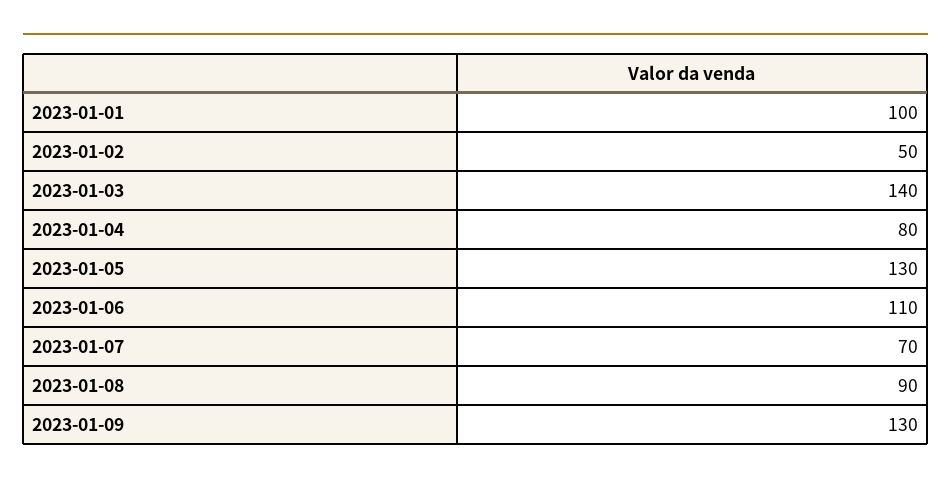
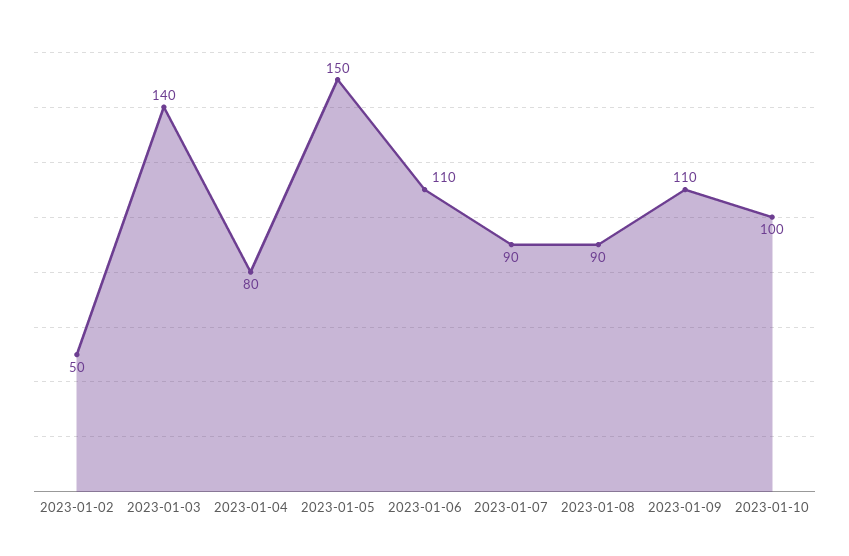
2023-01-01: 100 -> none
2023-01-05: 130 -> 150
2023-01-07: 70 -> 90
2023-01-09: 130 -> 110
2023-01-10: none -> 100

